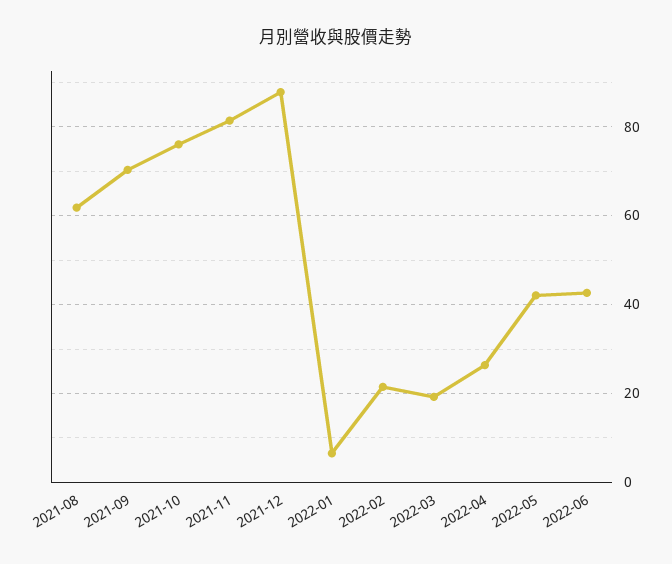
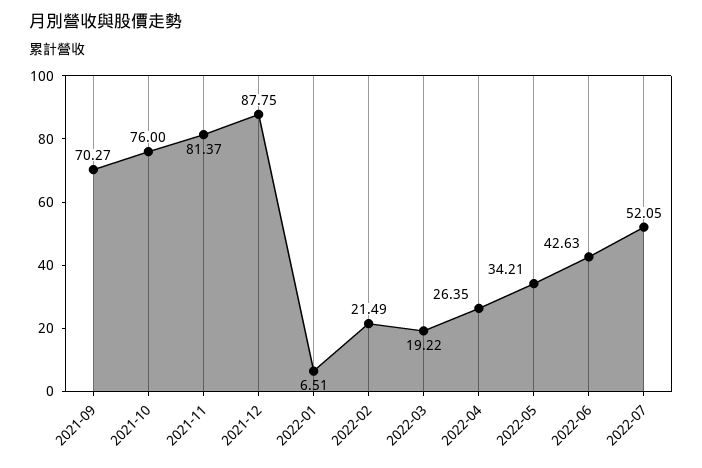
2021-08: 62 -> none
2022-05: 42 -> 34.21
2022-07: none -> 52.05

